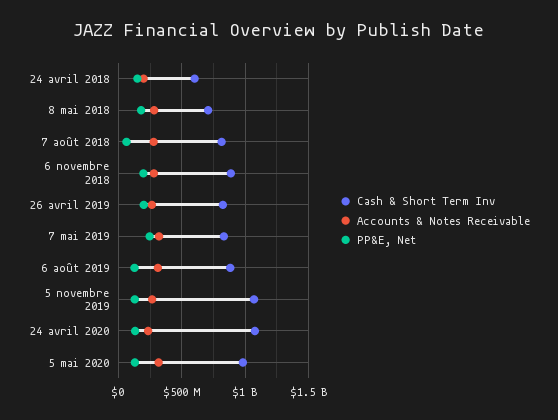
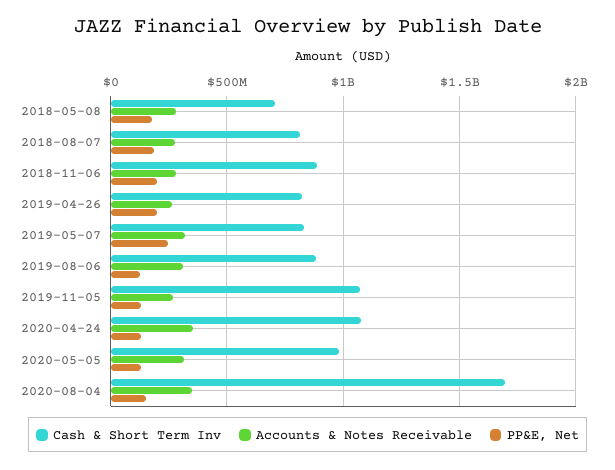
Cash & Short Term Inv, 24 avril 2018: 600000000 -> none
Accounts & Notes Receivable, 24 avril 2018: 200000000 -> none
PP&E, Net, 24 avril 2018: 150000000 -> none
PP&E, Net, 7 août 2018: 50000000 -> 200000000
Accounts & Notes Receivable, 24 avril 2020: 250000000 -> 350000000
Cash & Short Term Inv, 2020-08-04: none -> 1700000000
Accounts & Notes Receivable, 2020-08-04: none -> 350000000
PP&E, Net, 2020-08-04: none -> 150000000

